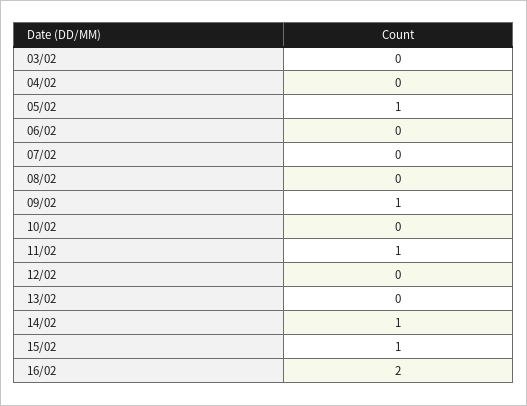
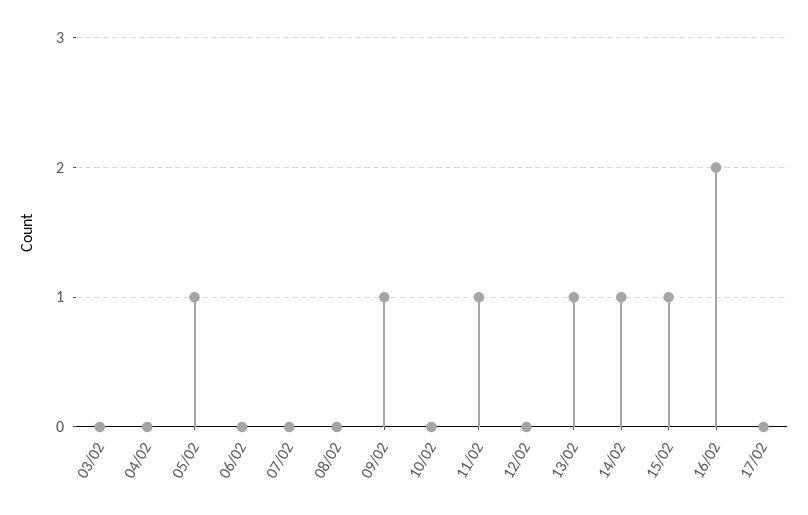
13/02: 0 -> 1
17/02: none -> 0

